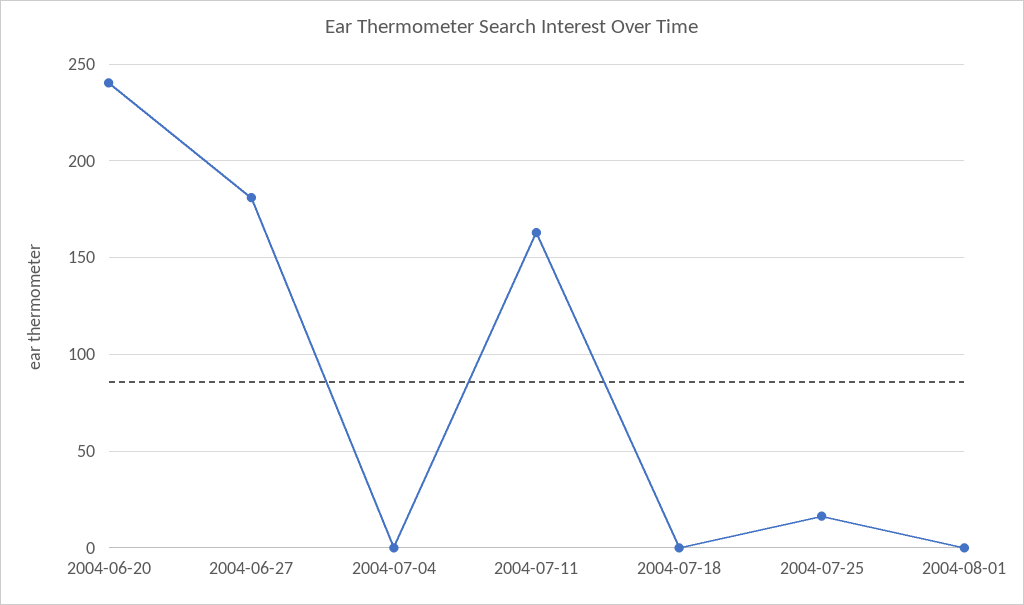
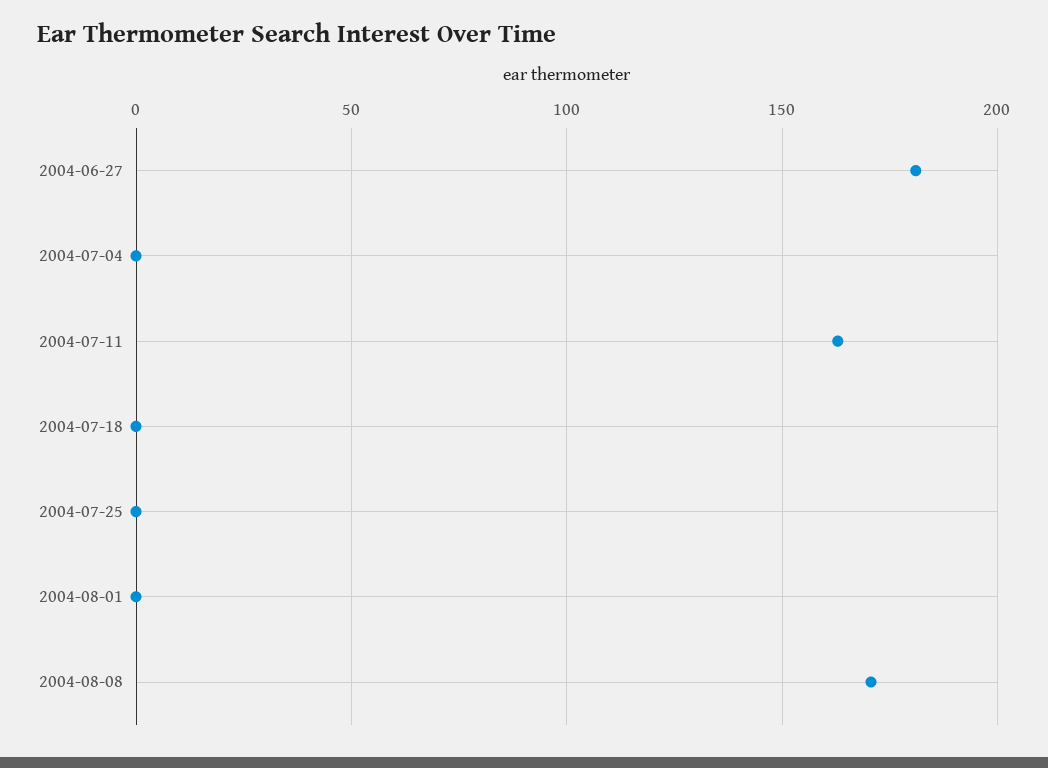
2004-06-20: 240 -> none
2004-07-25: 15 -> 0
2004-08-08: none -> 170

